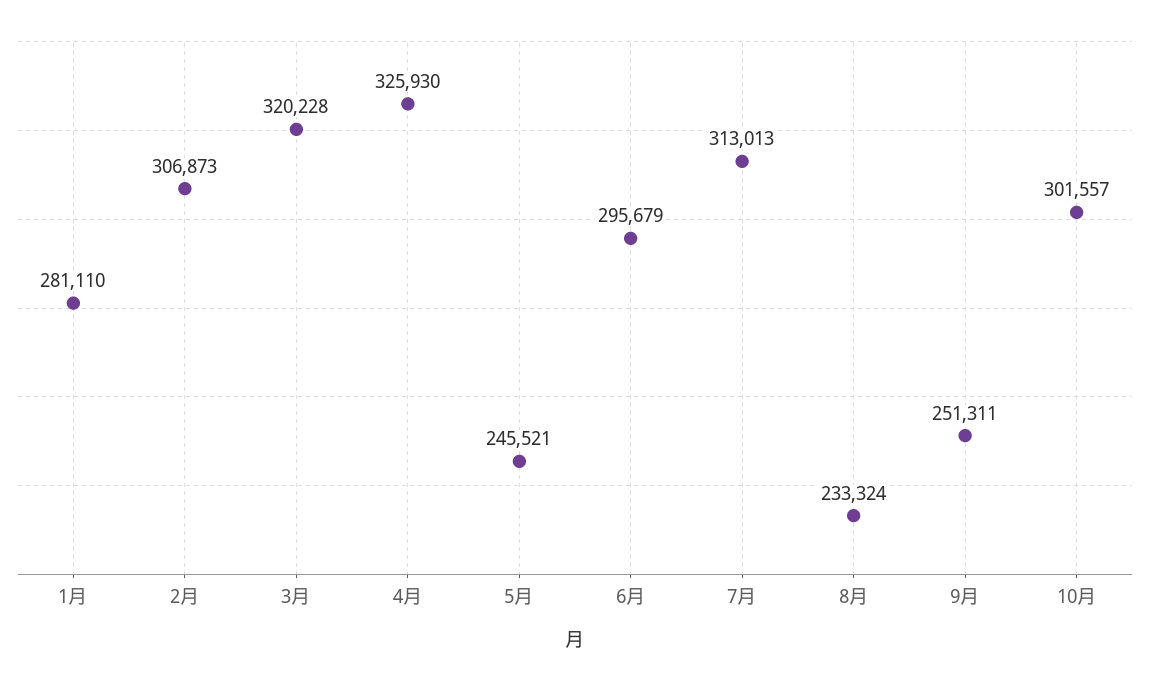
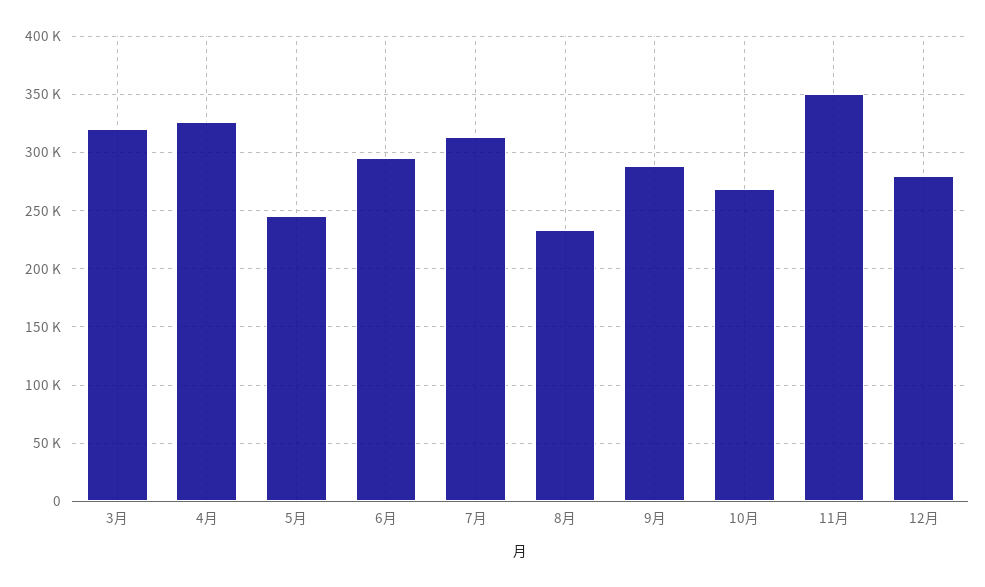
1月: 281110 -> none
2月: 306873 -> none
9月: 251311 -> 290000
10月: 301557 -> 270000
11月: none -> 350000
12月: none -> 280000

